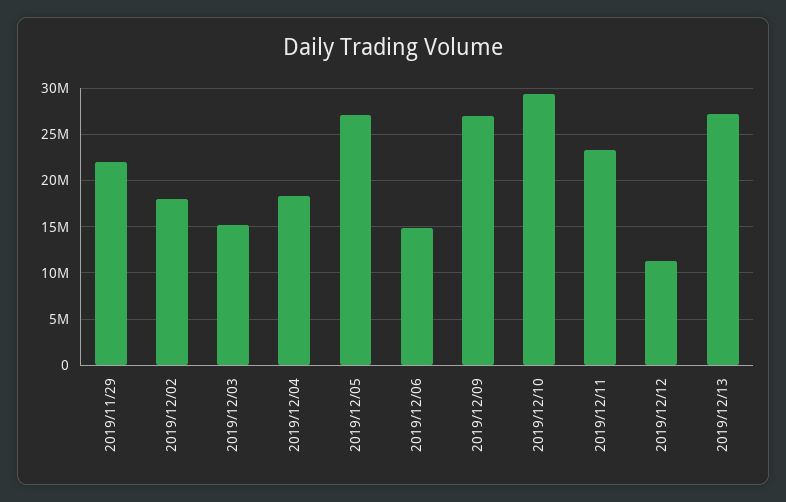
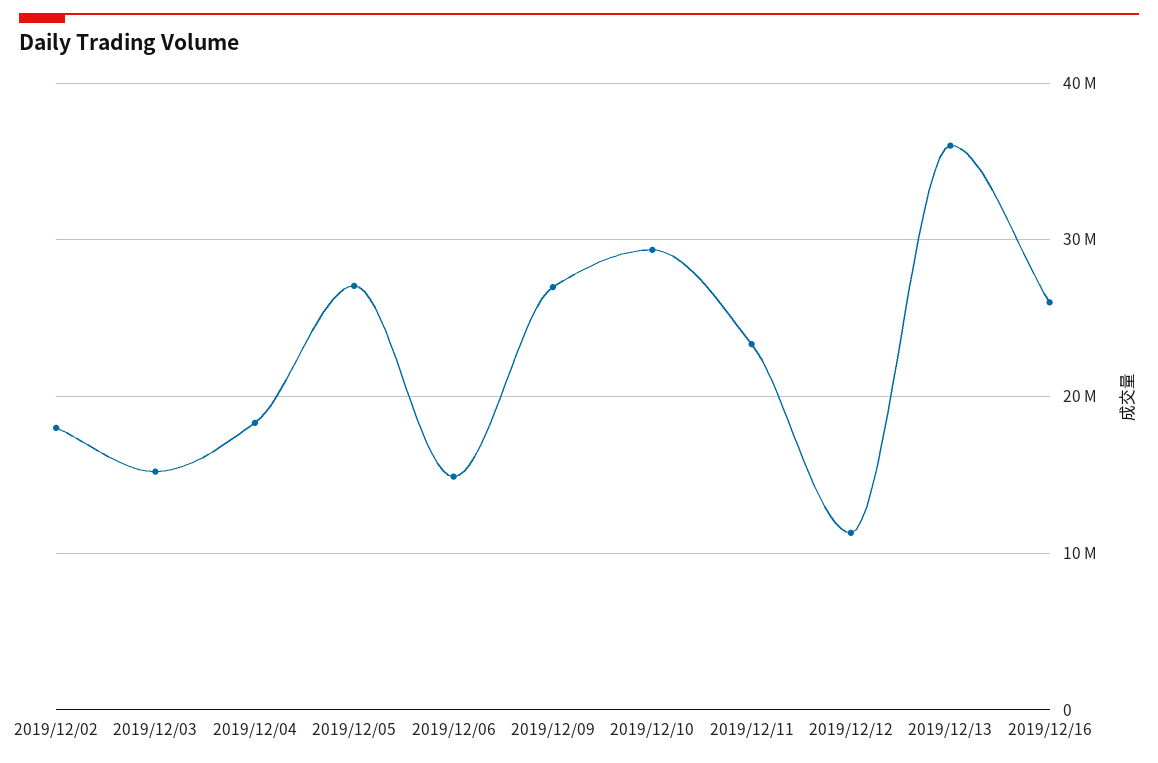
2019/11/29: 22000000 -> none
2019/12/13: 27000000 -> 36000000
2019/12/16: none -> 26000000

